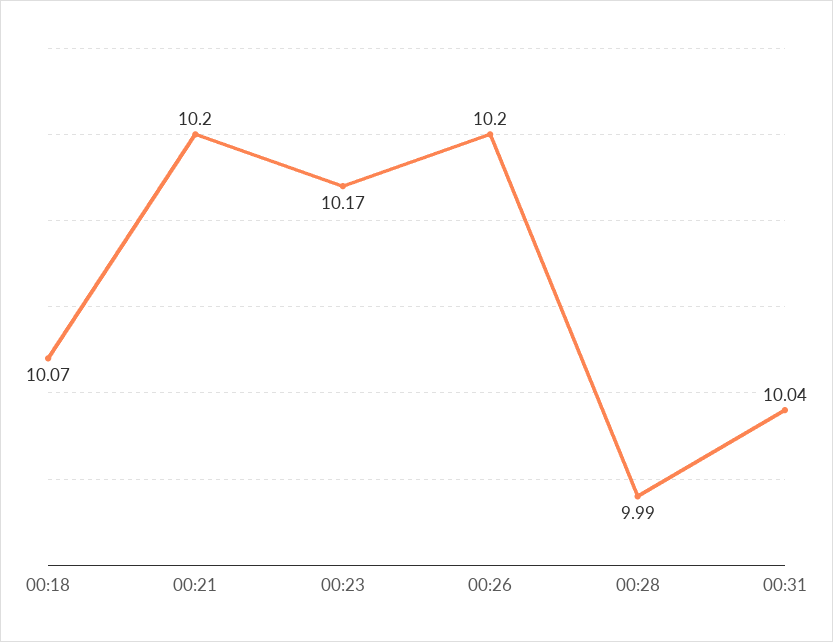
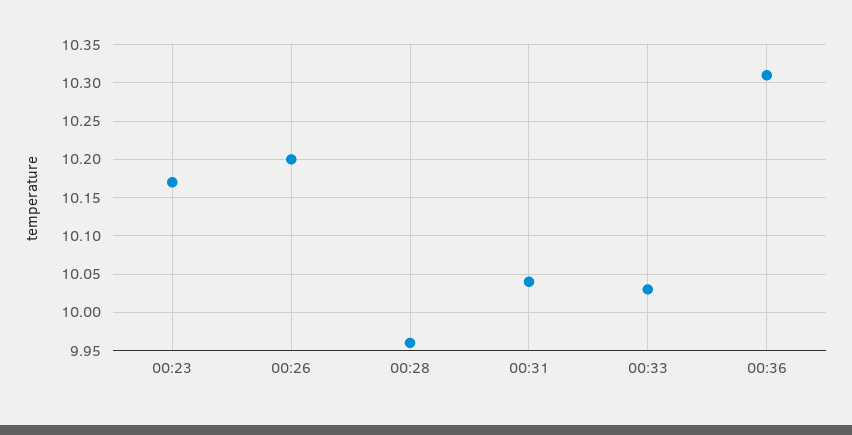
00:18: 10.07 -> none
00:21: 10.2 -> none
00:28: 9.99 -> 9.96
00:33: none -> 10.03
00:36: none -> 10.31

